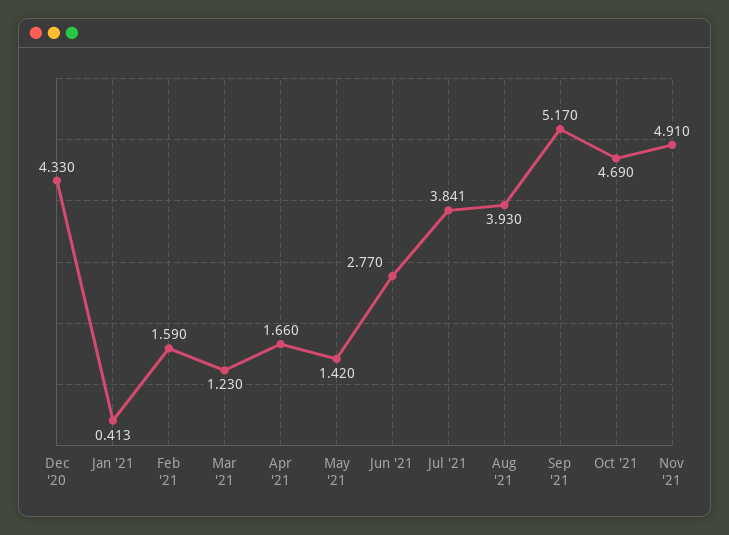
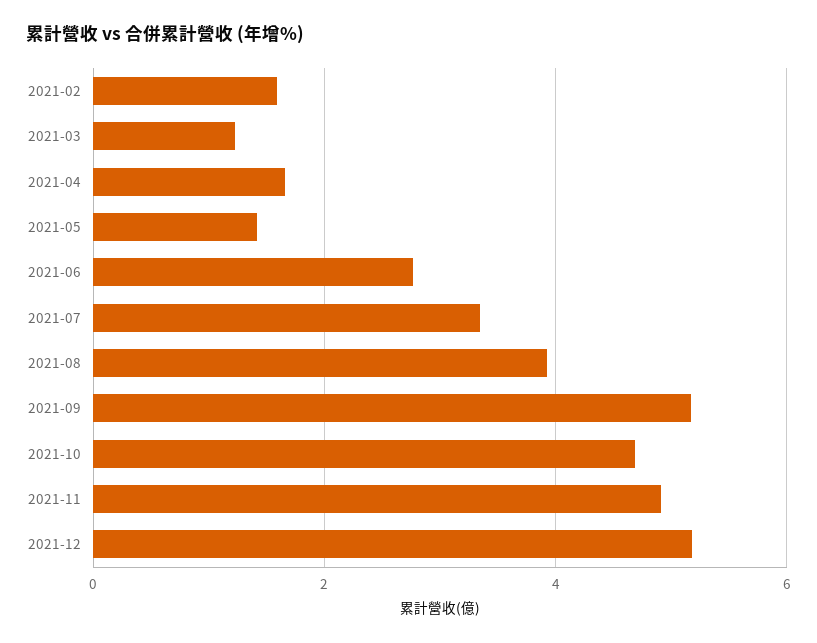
Dec '20: 4.33 -> none
Jan '21: 0.413 -> none
Jul '21: 3.841 -> 3.4
2021-12: none -> 5.2

